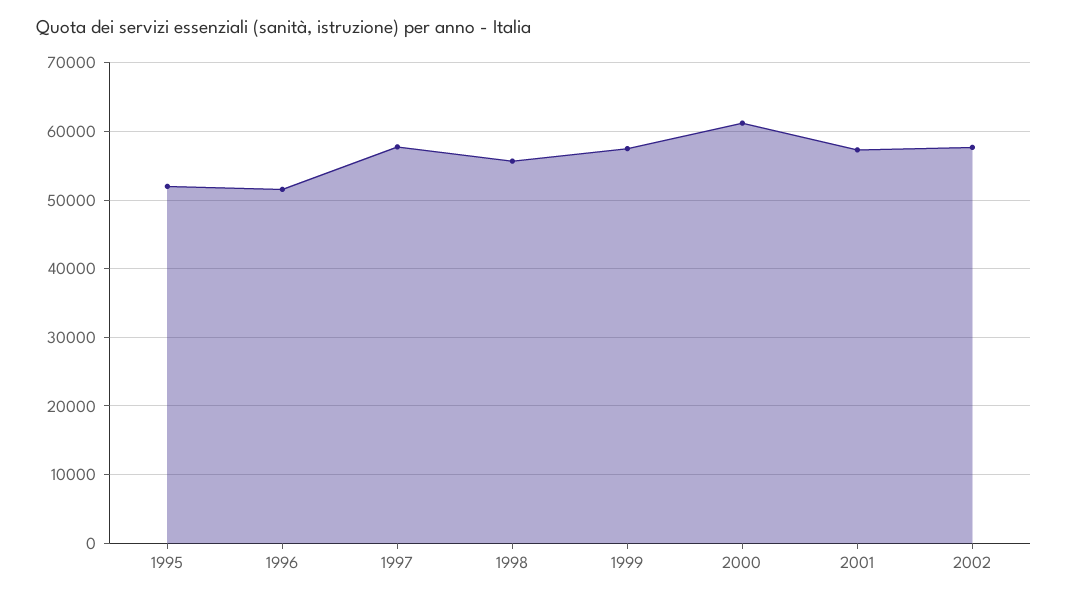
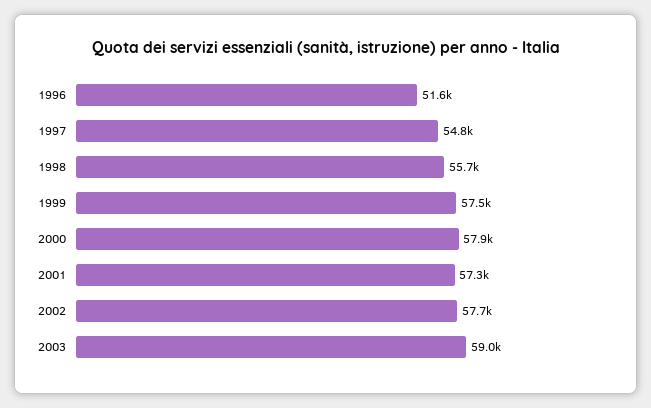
1995: 52000 -> none
1997: 58000 -> 54800
2000: 61000 -> 57900
2003: none -> 59000

